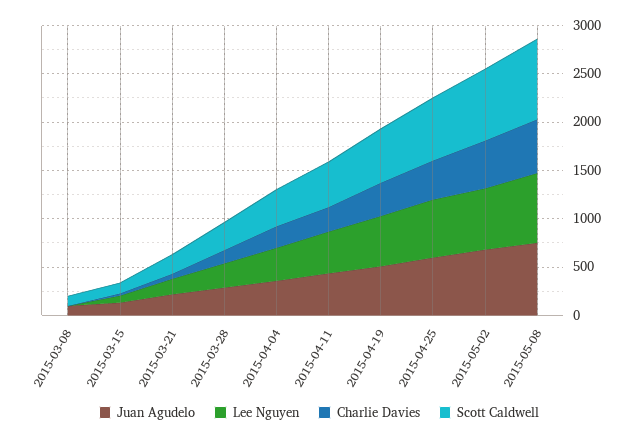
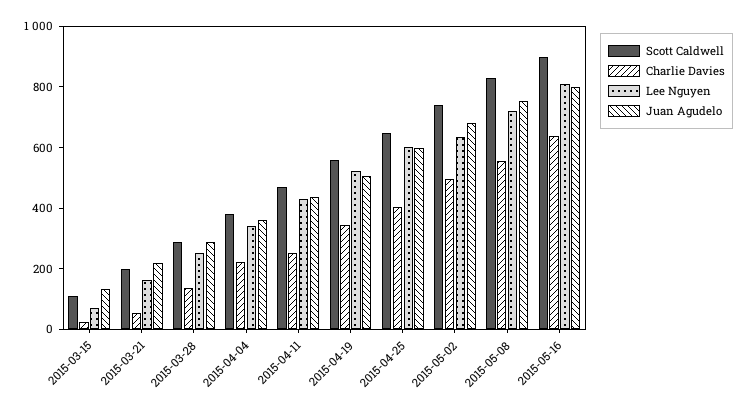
Juan Agudelo, 2015-03-08: 100 -> none
Lee Nguyen, 2015-03-08: 0 -> none
Charlie Davies, 2015-03-08: 0 -> none
Scott Caldwell, 2015-03-08: 100 -> none
Scott Caldwell, 2015-05-16: none -> 900
Charlie Davies, 2015-05-16: none -> 650
Lee Nguyen, 2015-05-16: none -> 800
Juan Agudelo, 2015-05-16: none -> 800

